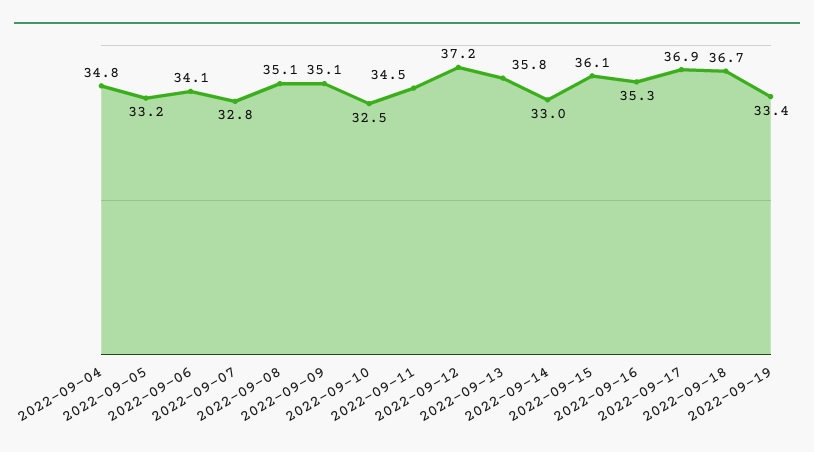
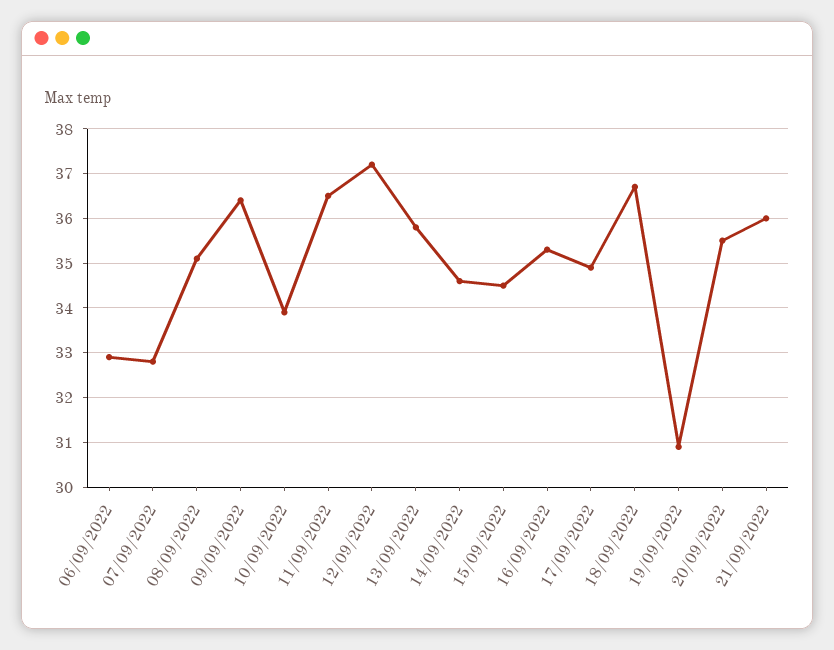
2022-09-04: 34.8 -> none
2022-09-05: 33.2 -> none
2022-09-06: 34.1 -> 33
2022-09-09: 35.1 -> 36.5
2022-09-10: 32.5 -> 34
2022-09-11: 34.5 -> 36.5
2022-09-14: 33 -> 34.5
2022-09-15: 36.1 -> 34.5
2022-09-17: 36.9 -> 35
2022-09-19: 33.4 -> 31
20/09/2022: none -> 35.5
21/09/2022: none -> 36

